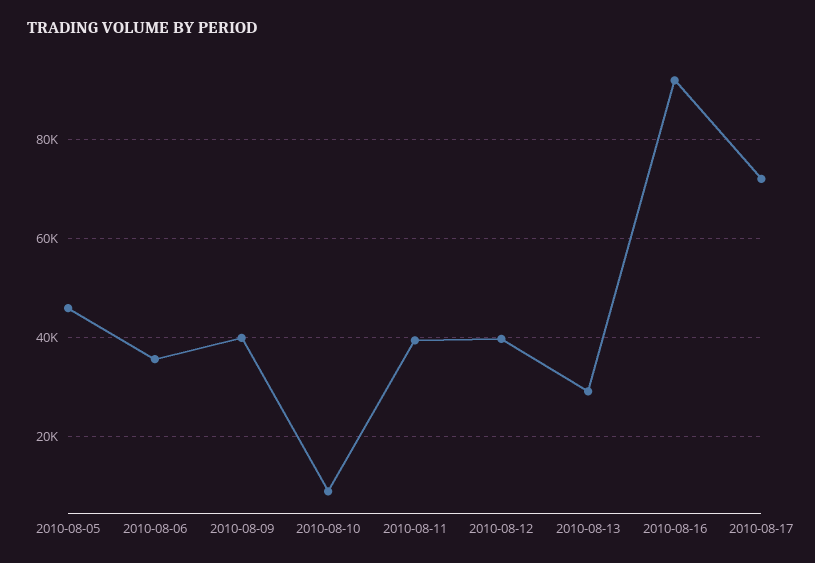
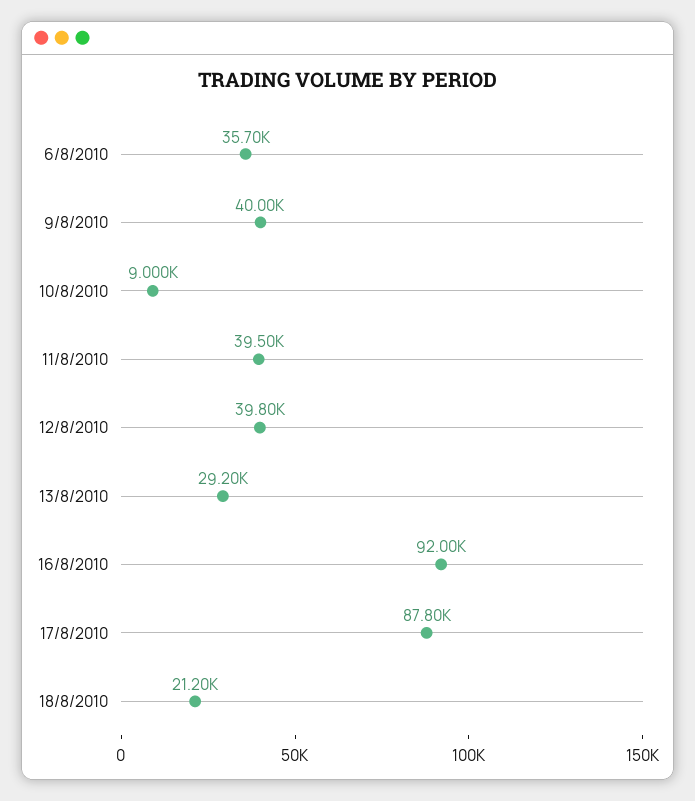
2010-08-05: 46000 -> none
2010-08-17: 72000 -> 87800
18/8/2010: none -> 21200

